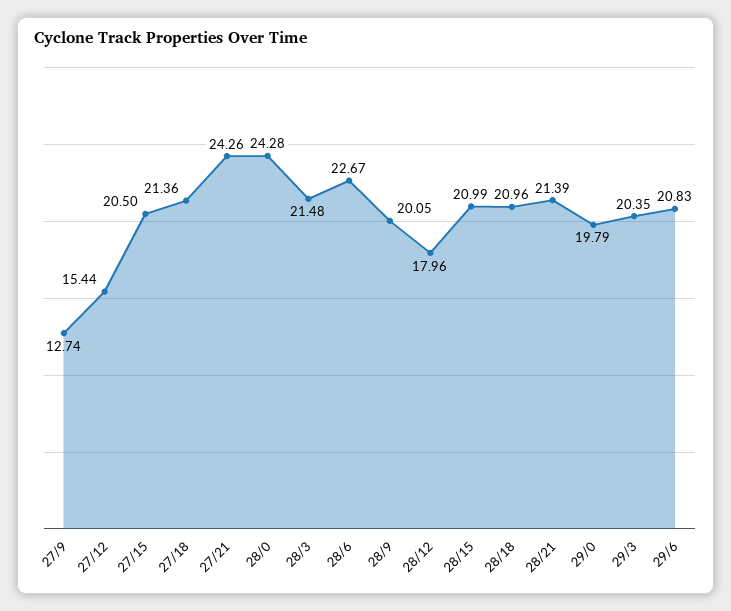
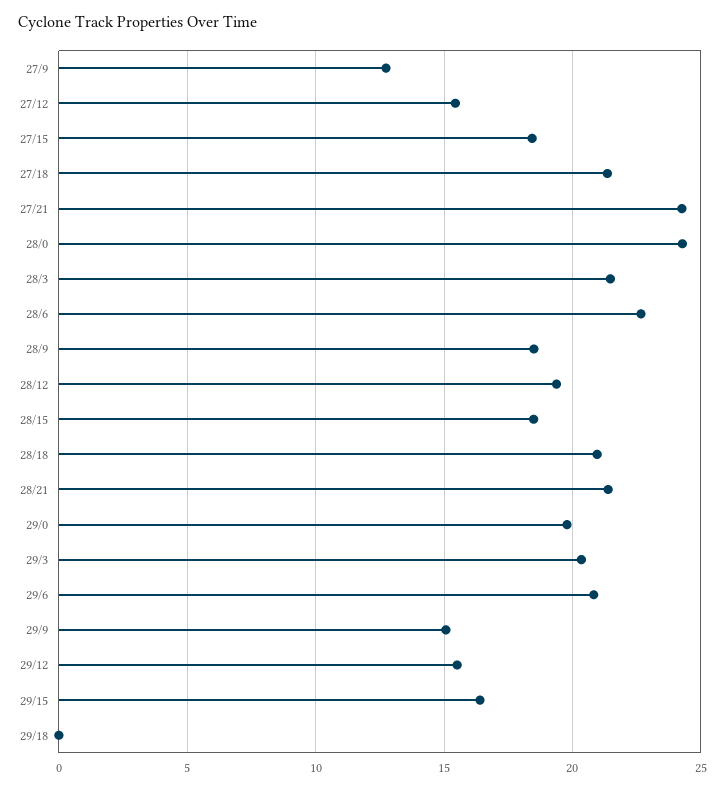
27/15: 20.5 -> 18.5
28/9: 20.05 -> 18.5
28/12: 17.96 -> 19.5
28/15: 20.99 -> 18.5
29/9: none -> 15
29/12: none -> 15.5
29/15: none -> 16.5
29/18: none -> 0

